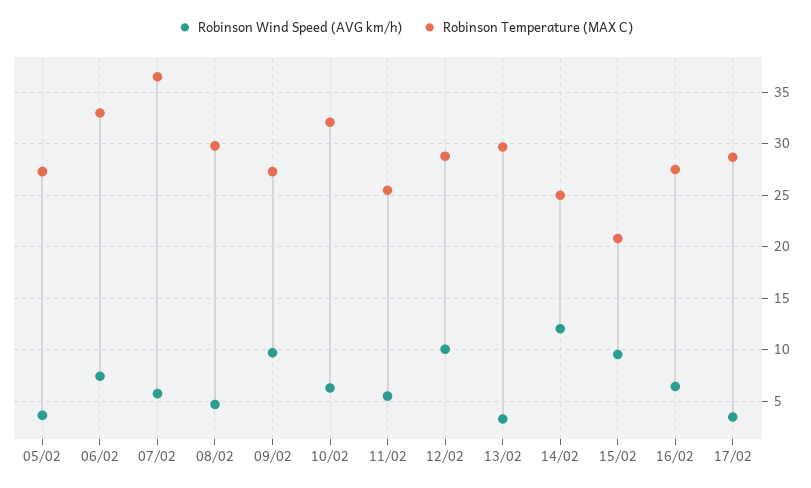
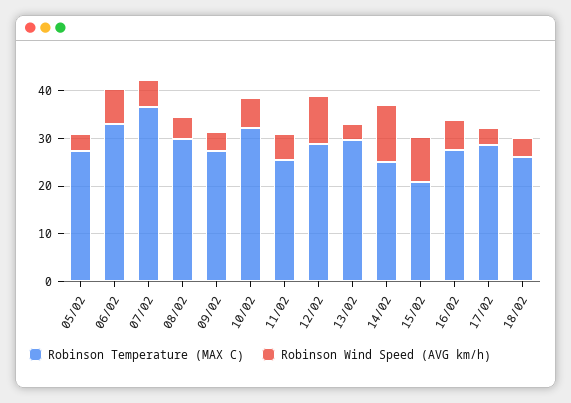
Robinson Wind Speed (AVG km/h), 09/02: 10 -> 4
Robinson Temperature (MAX C), 18/02: none -> 26
Robinson Wind Speed (AVG km/h), 18/02: none -> 4

